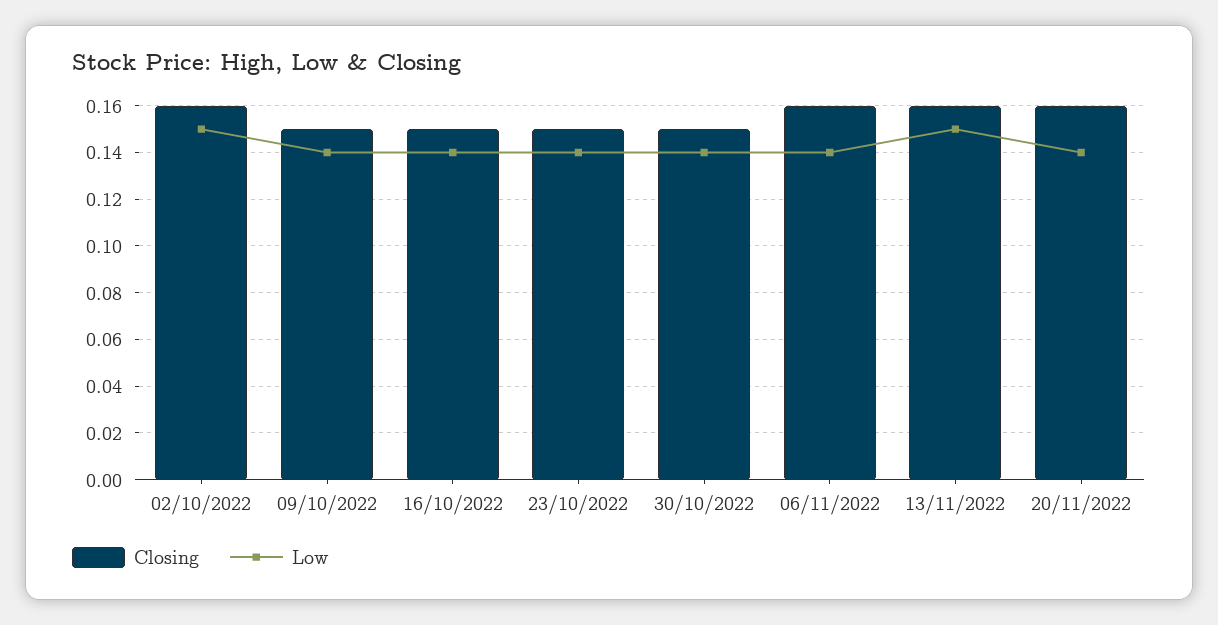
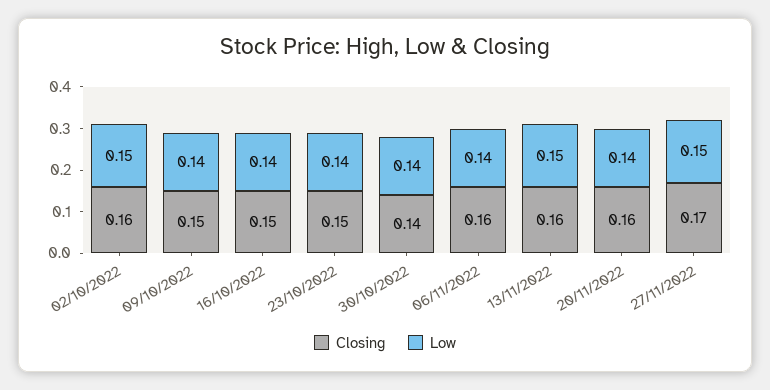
Closing, 30/10/2022: 0.15 -> 0.14
Closing, 27/11/2022: none -> 0.17
Low, 27/11/2022: none -> 0.15

